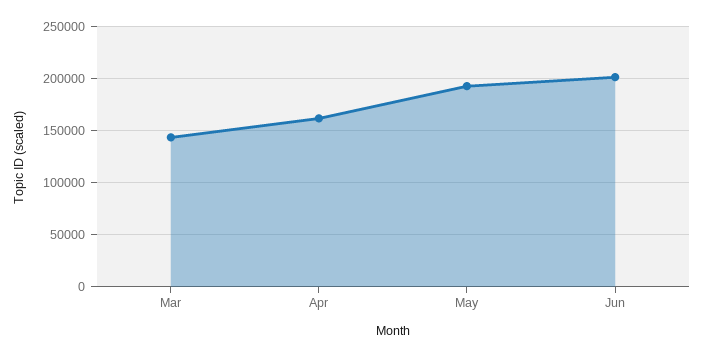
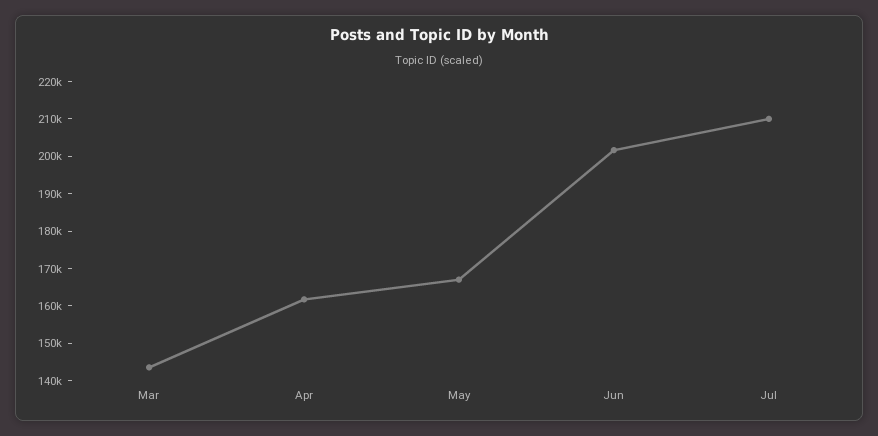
May: 190000 -> 167500
Jul: none -> 210000

